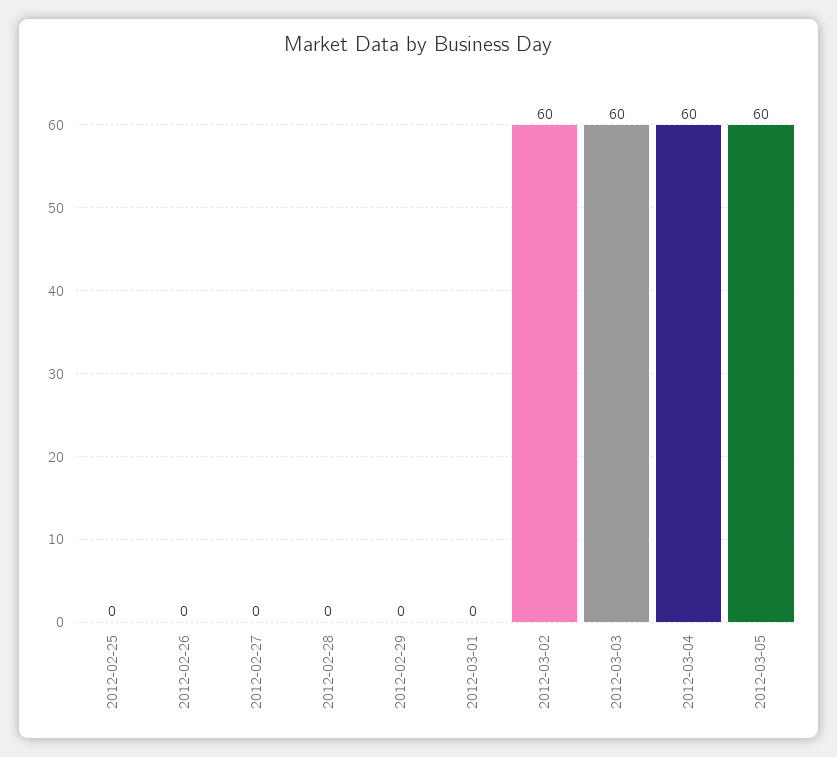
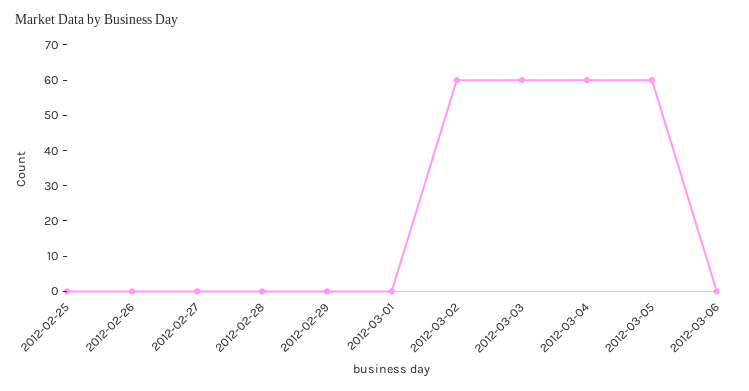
2012-03-06: none -> 0

